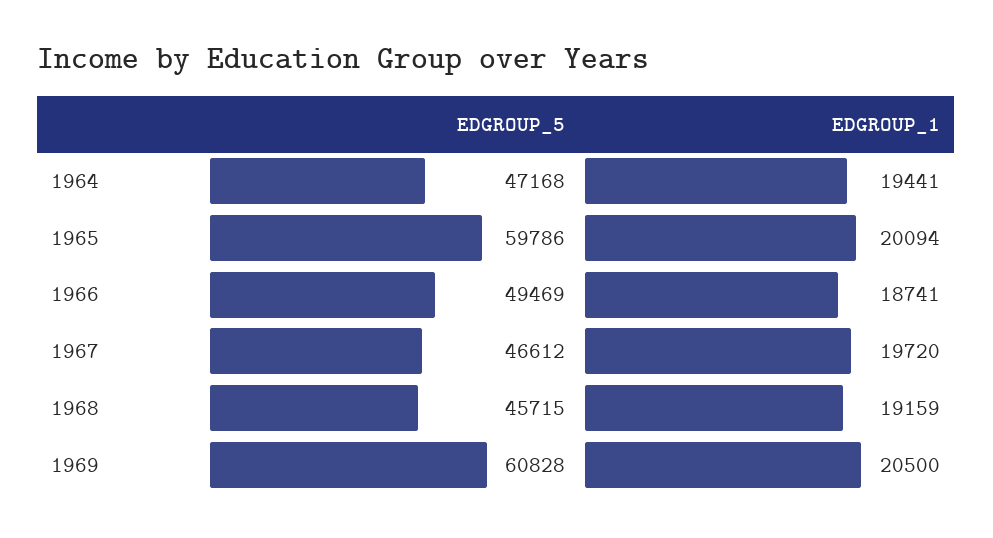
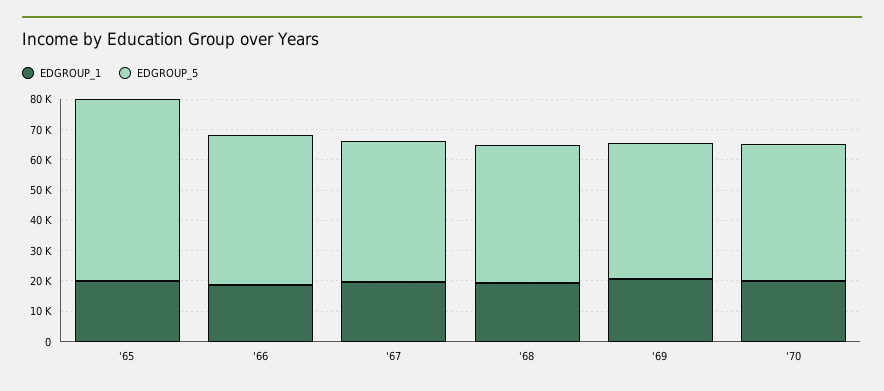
EDGROUP_5, 1964: 47168 -> none
EDGROUP_1, 1964: 19441 -> none
EDGROUP_5, 1969: 60828 -> 45000
EDGROUP_1, '70: none -> 20000
EDGROUP_5, '70: none -> 45000

